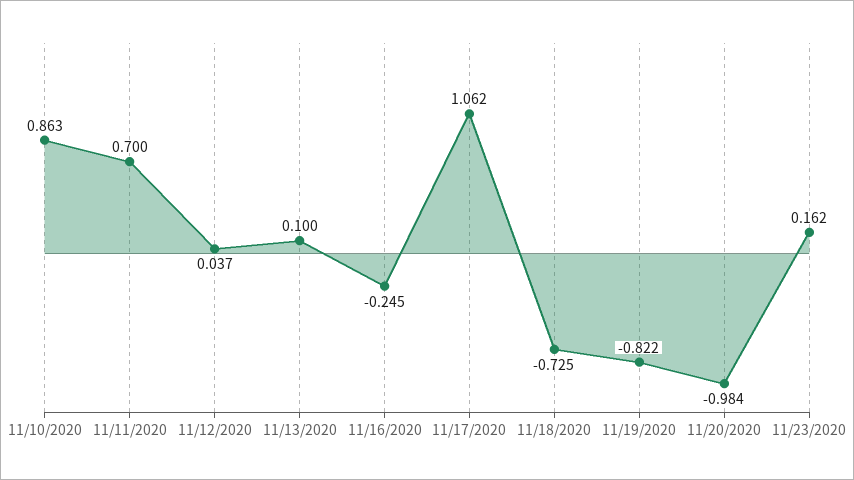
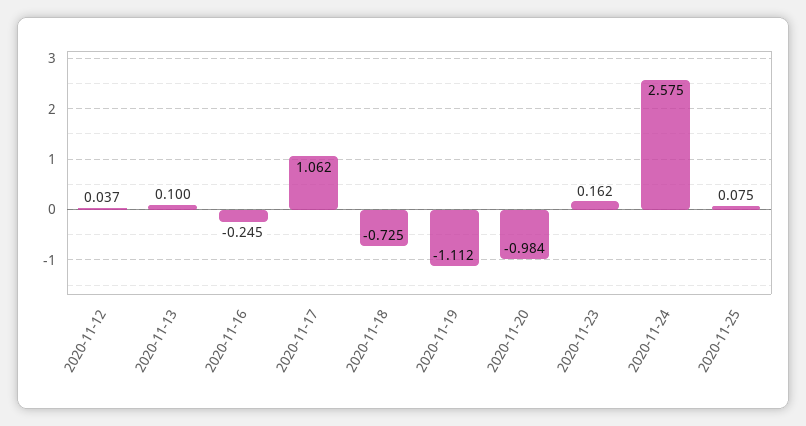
11/10/2020: 0.863 -> none
11/11/2020: 0.7 -> none
11/19/2020: -0.822 -> -1.112
2020-11-24: none -> 2.575
2020-11-25: none -> 0.075

